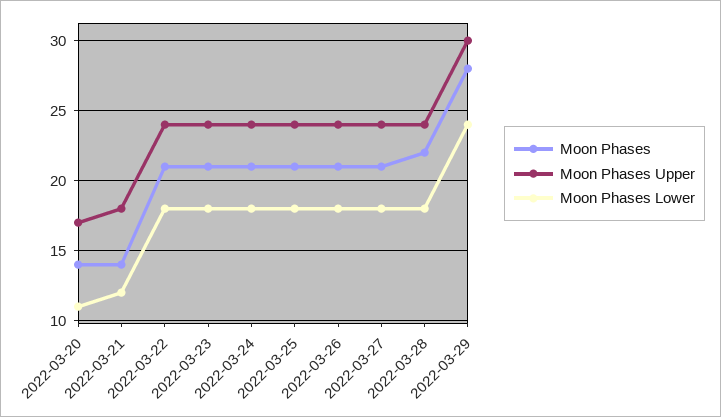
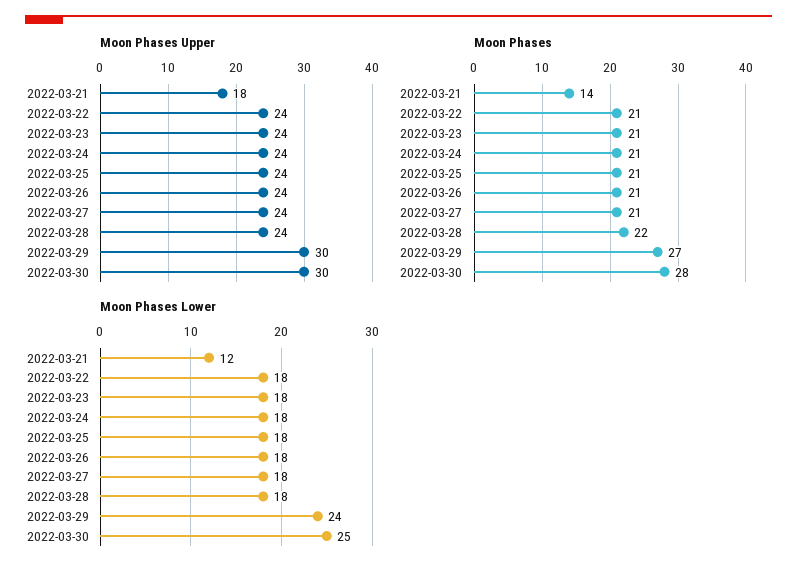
Moon Phases, 2022-03-20: 14 -> none
Moon Phases Upper, 2022-03-20: 17 -> none
Moon Phases Lower, 2022-03-20: 11 -> none
Moon Phases, 2022-03-29: 28 -> 27
Moon Phases Upper, 2022-03-30: none -> 30
Moon Phases, 2022-03-30: none -> 28
Moon Phases Lower, 2022-03-30: none -> 25

